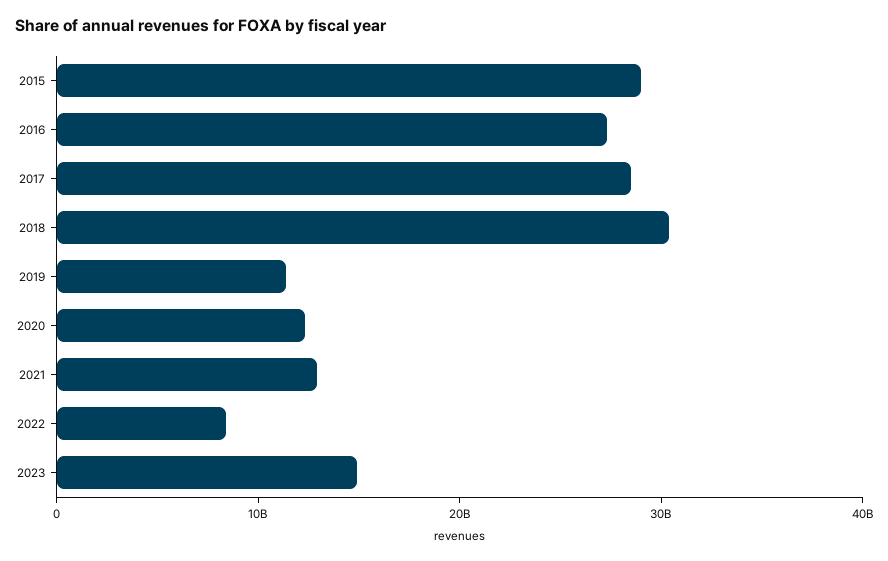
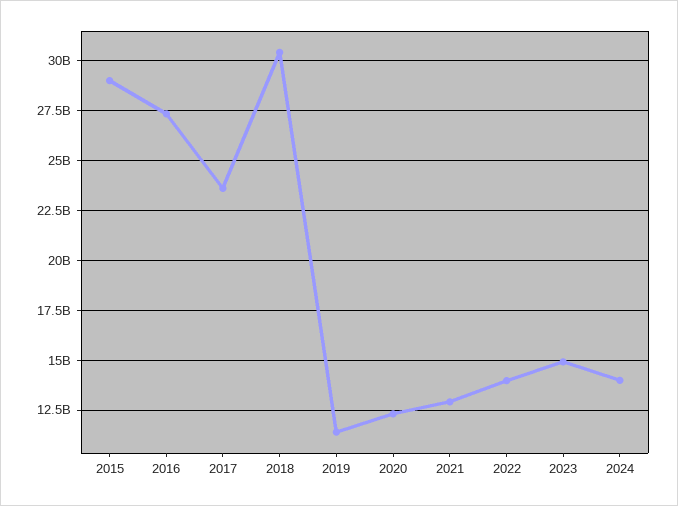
2017: 28000000000 -> 23500000000
2022: 8000000000 -> 14000000000
2024: none -> 14000000000

